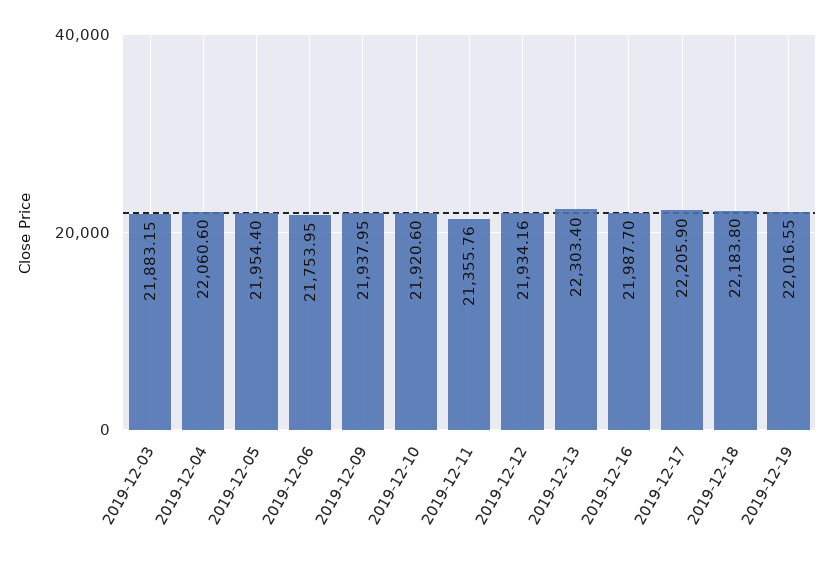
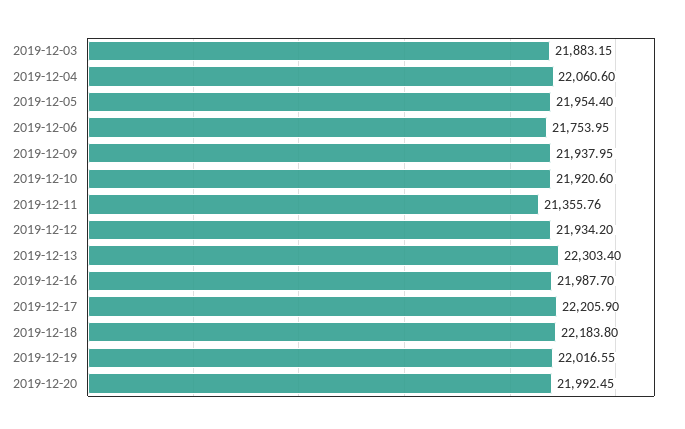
2019-12-12: 21934.16 -> 21934.2
2019-12-20: none -> 21992.45

